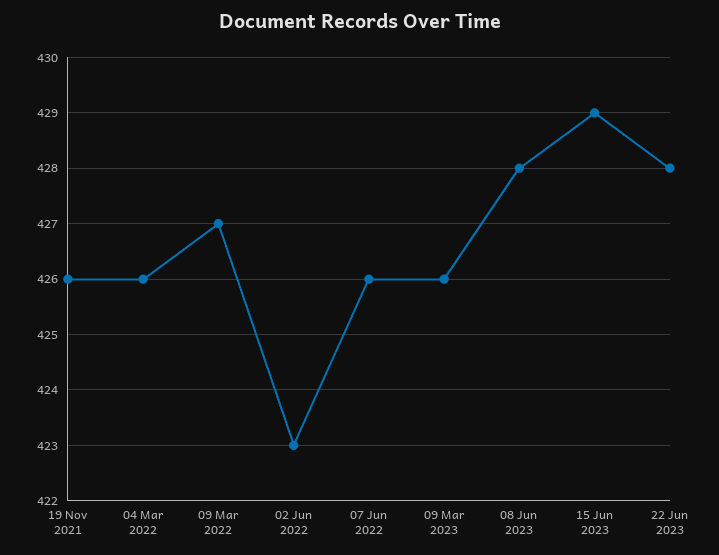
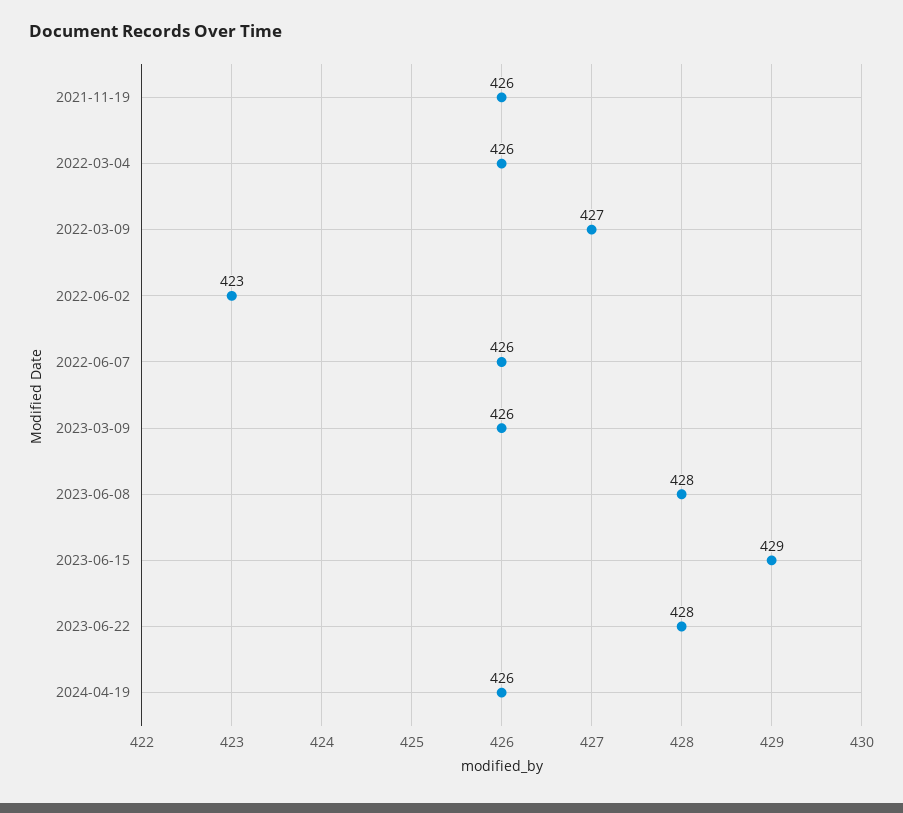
2024-04-19: none -> 426

